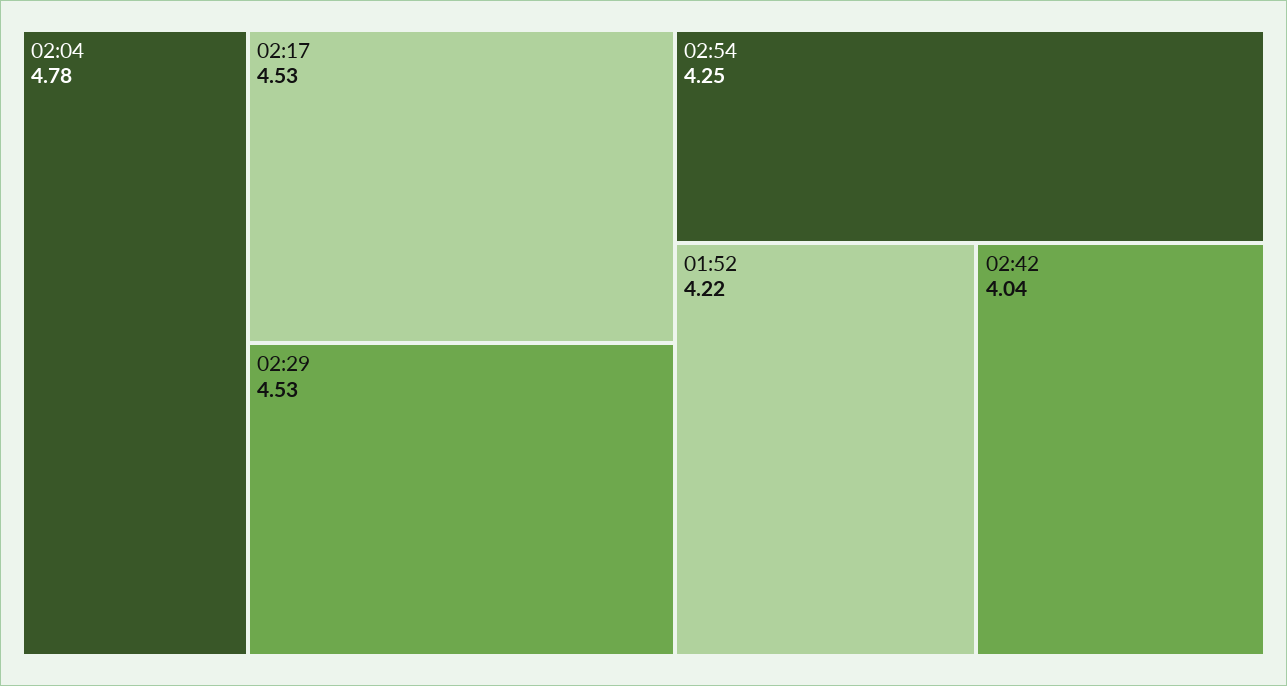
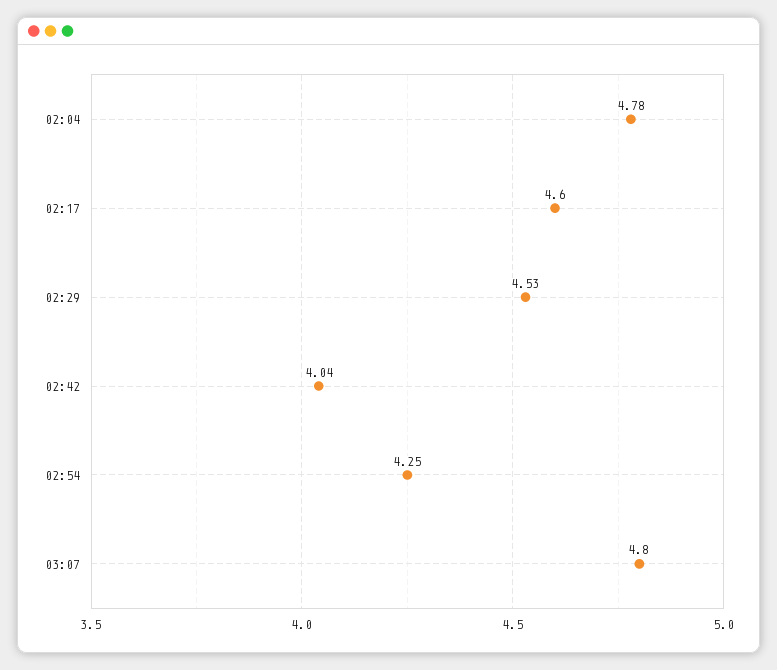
02:17: 4.53 -> 4.6
01:52: 4.22 -> none
03:07: none -> 4.8

